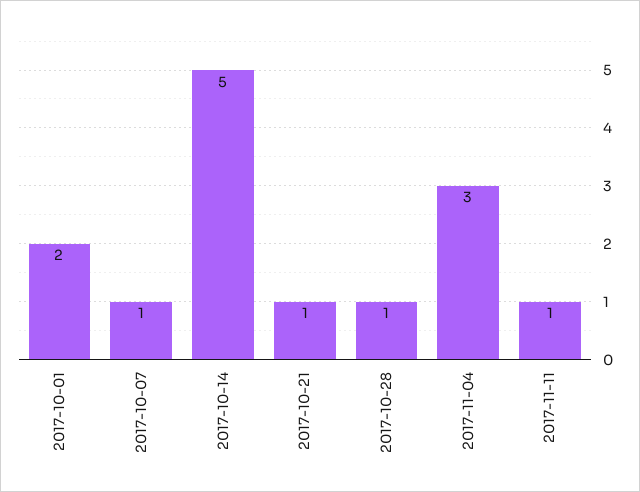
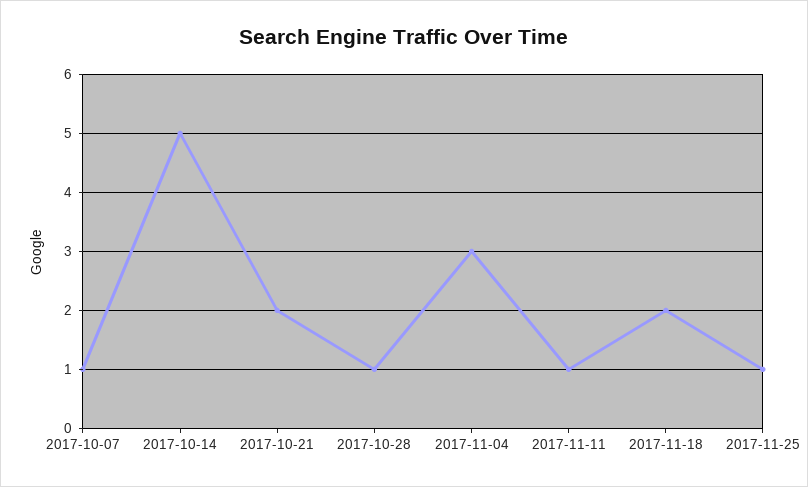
2017-10-01: 2 -> none
2017-10-21: 1 -> 2
2017-11-18: none -> 2
2017-11-25: none -> 1

